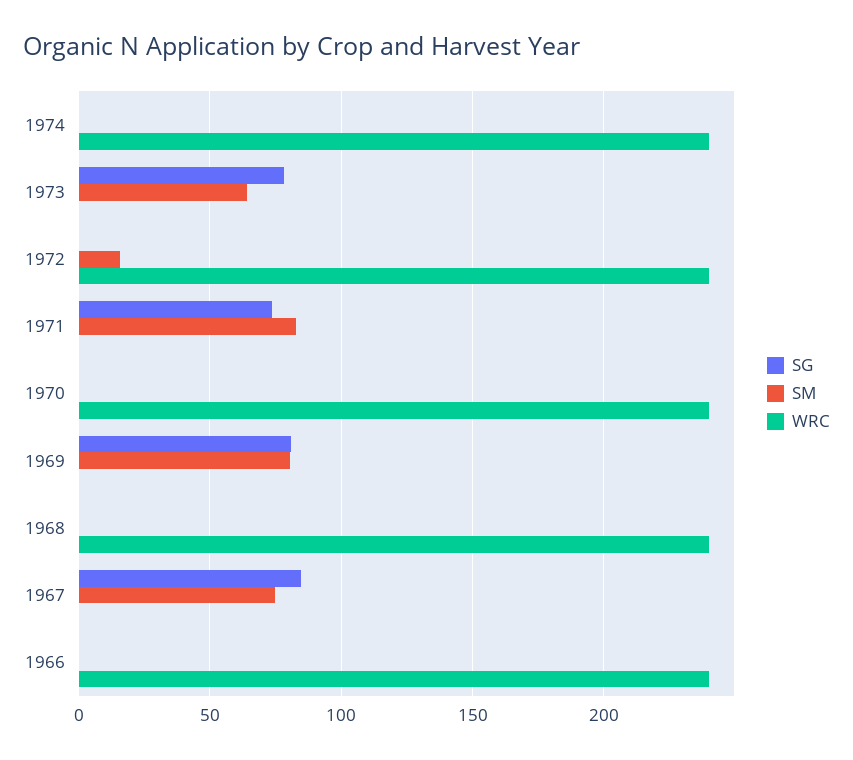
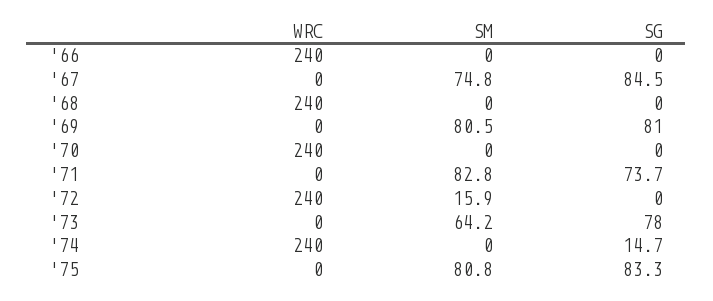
SG, 1974: 0 -> 14.7
WRC, '75: none -> 0
SM, '75: none -> 80.8
SG, '75: none -> 83.3

